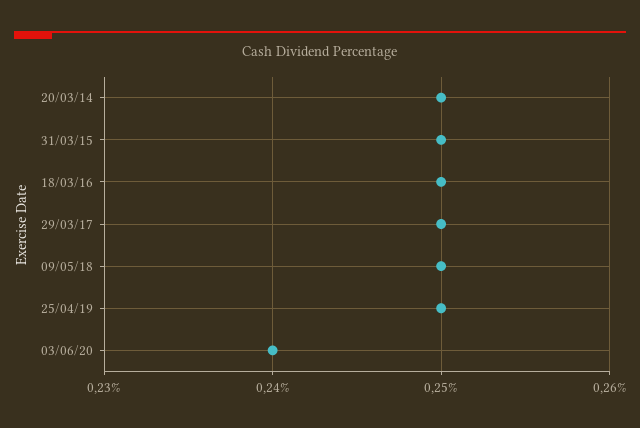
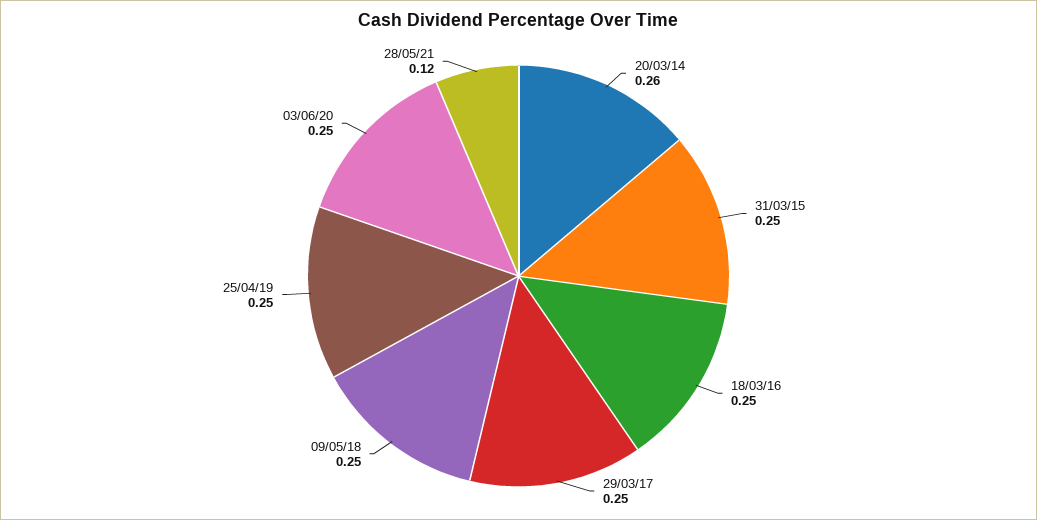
20/03/14: 0.25 -> 0.26
03/06/20: 0.24 -> 0.25
28/05/21: none -> 0.12

